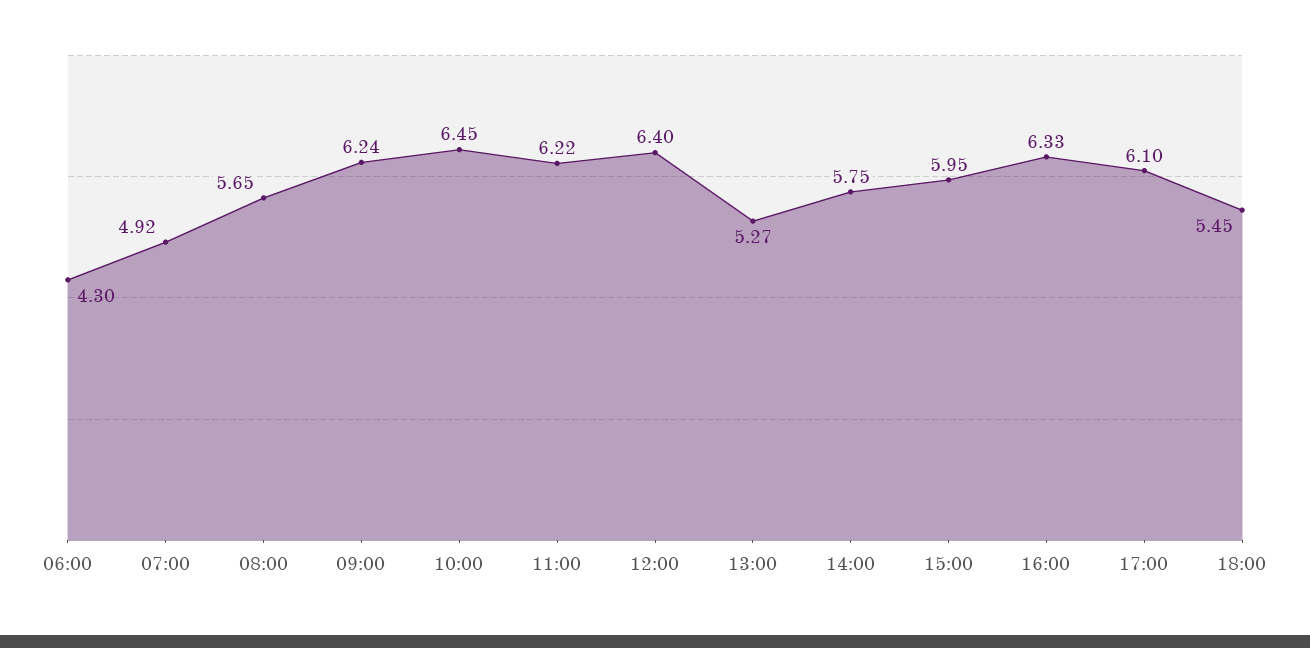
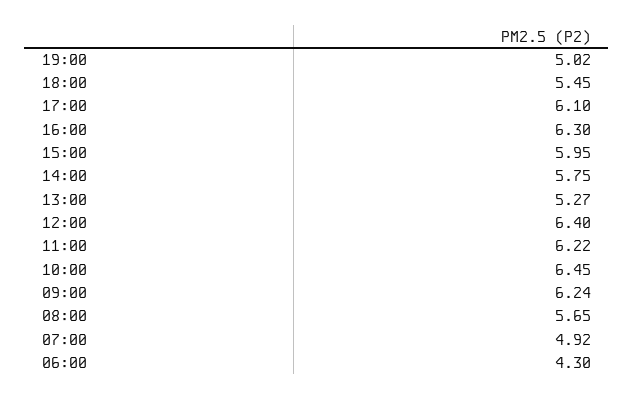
16:00: 6.33 -> 6.3
19:00: none -> 5.02

